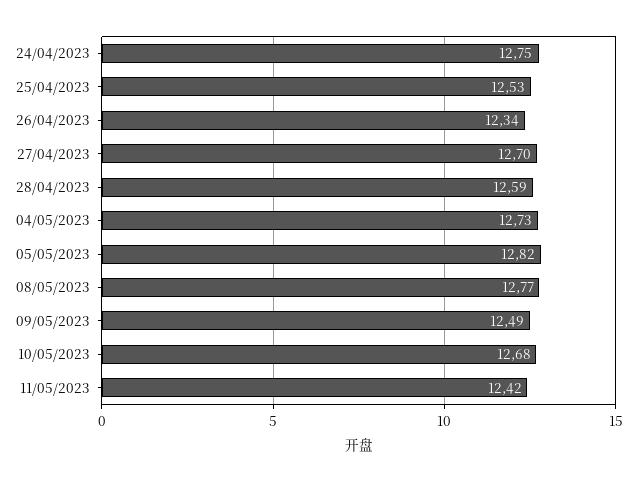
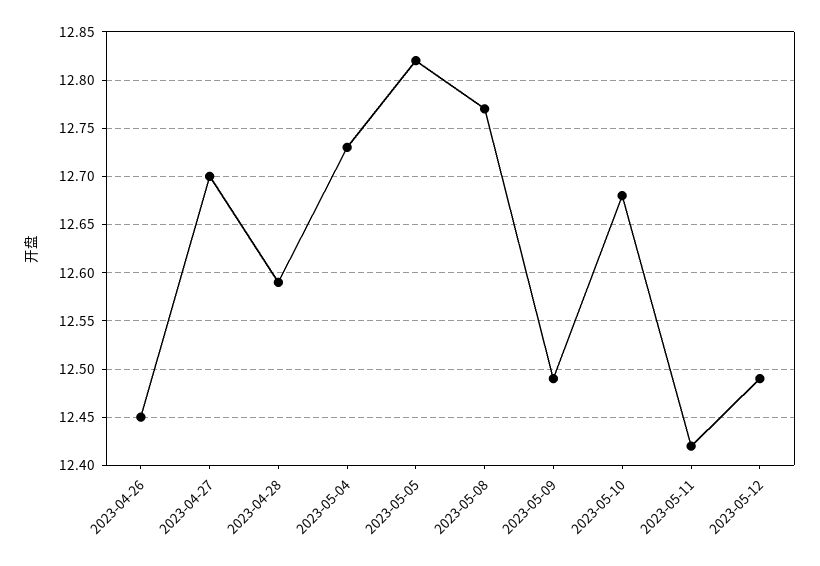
24/04/2023: 12.75 -> none
25/04/2023: 12.53 -> none
26/04/2023: 12.34 -> 12.45
2023-05-12: none -> 12.49

